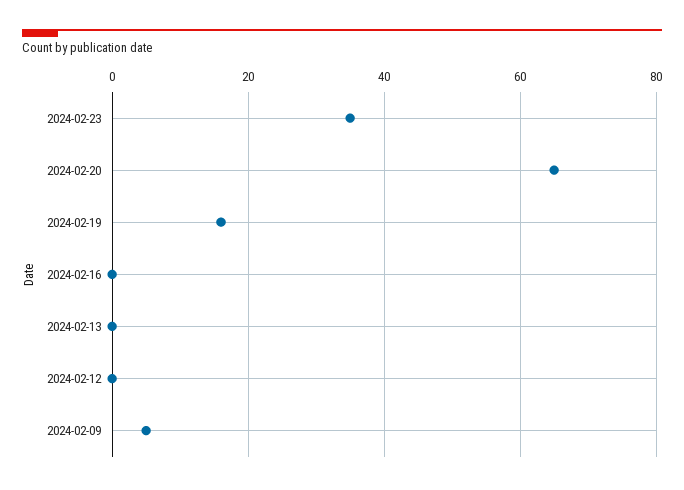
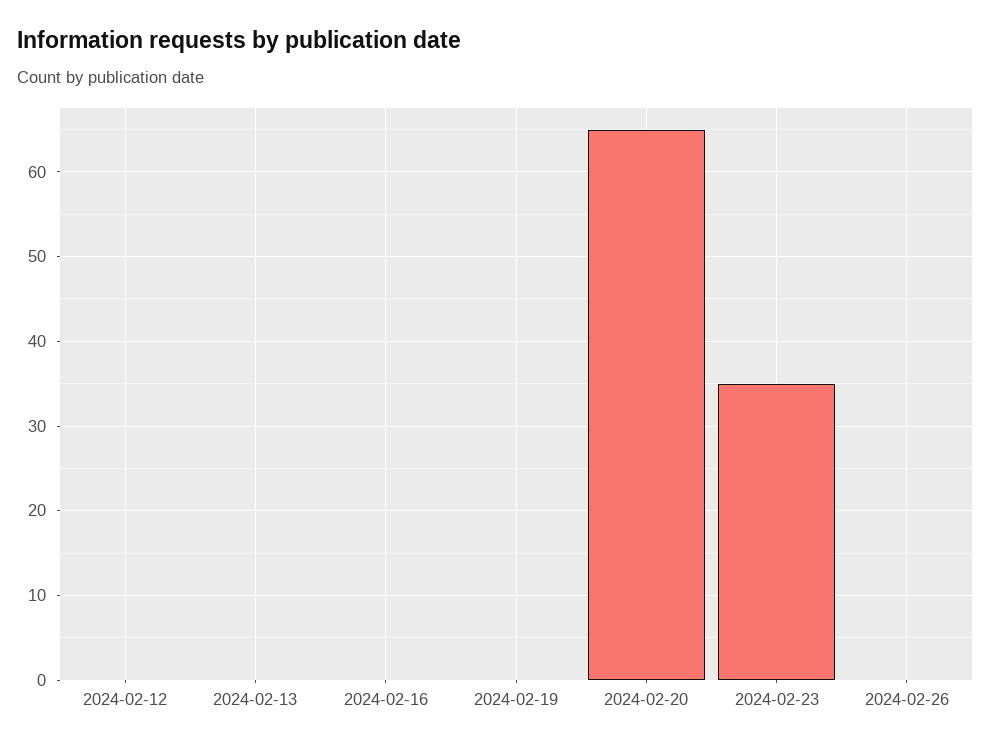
2024-02-19: 15 -> 0
2024-02-09: 5 -> none
2024-02-26: none -> 0

